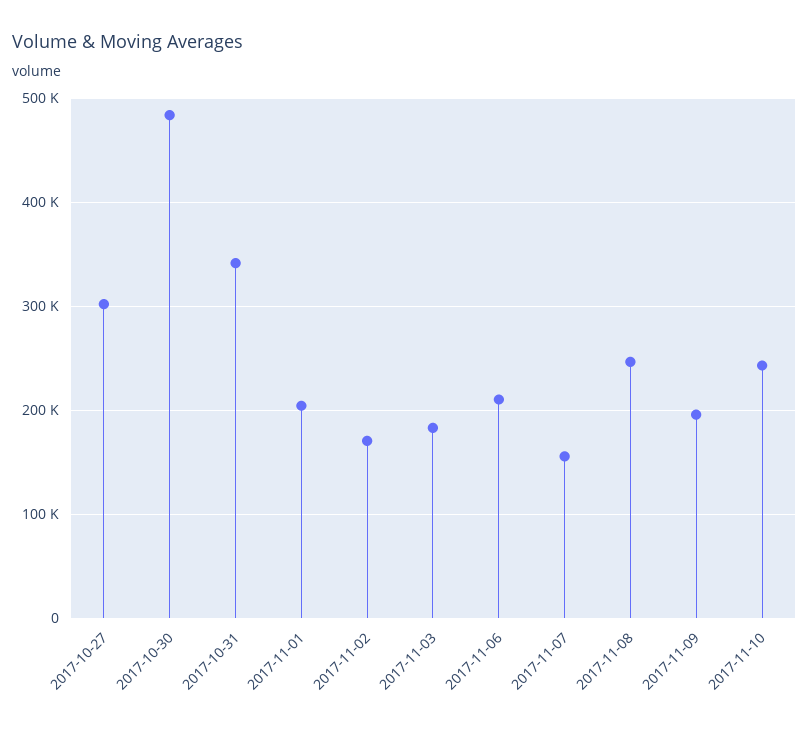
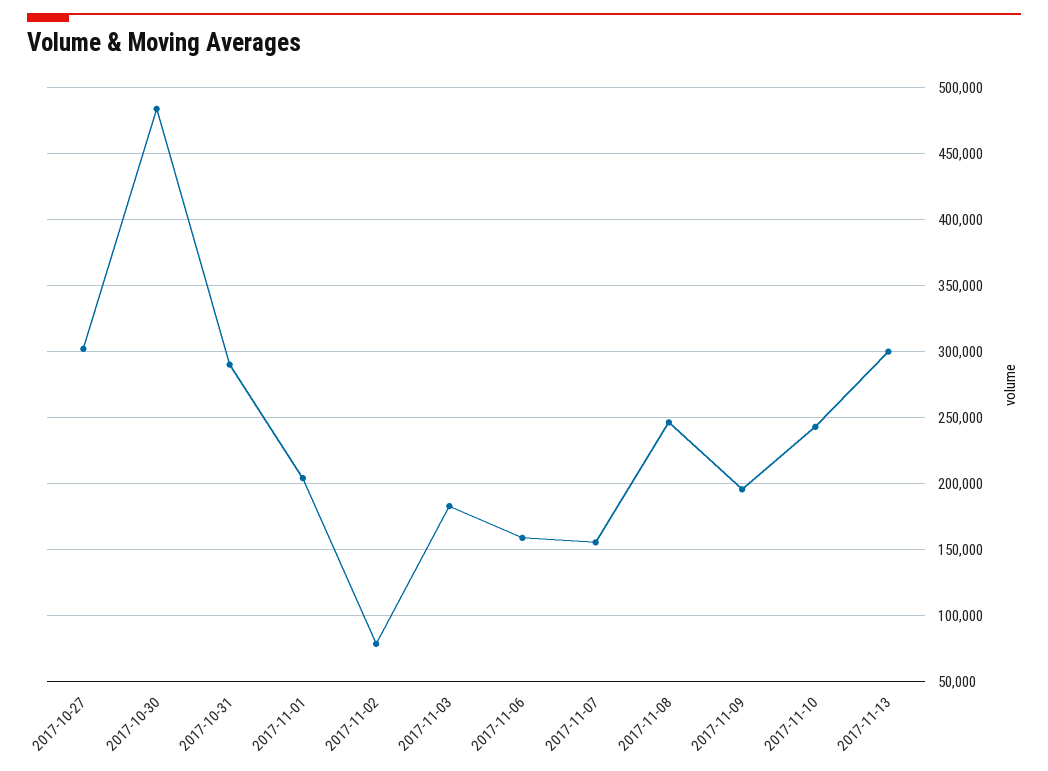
2017-10-31: 340000 -> 290000
2017-11-02: 170000 -> 80000
2017-11-06: 210000 -> 160000
2017-11-13: none -> 300000

